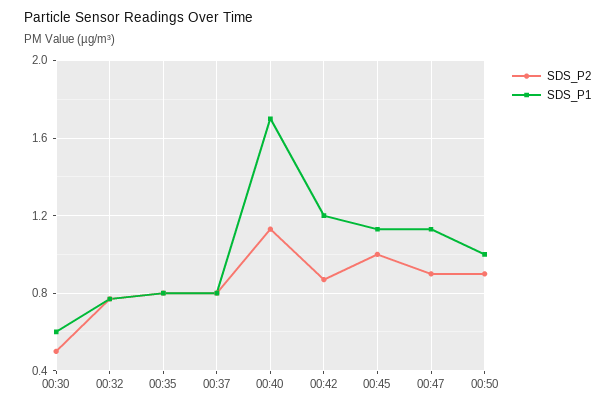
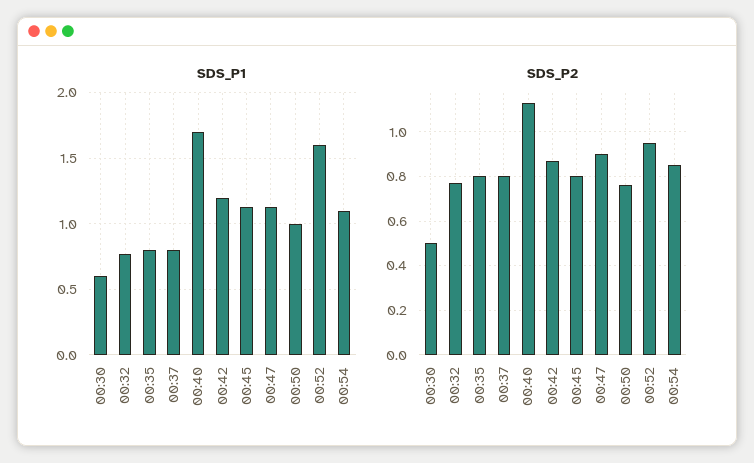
SDS_P2, 00:45: 1 -> 0.8
SDS_P2, 00:50: 0.9 -> 0.75
SDS_P1, 00:52: none -> 1.6
SDS_P1, 00:54: none -> 1.1
SDS_P2, 00:52: none -> 0.95
SDS_P2, 00:54: none -> 0.85

